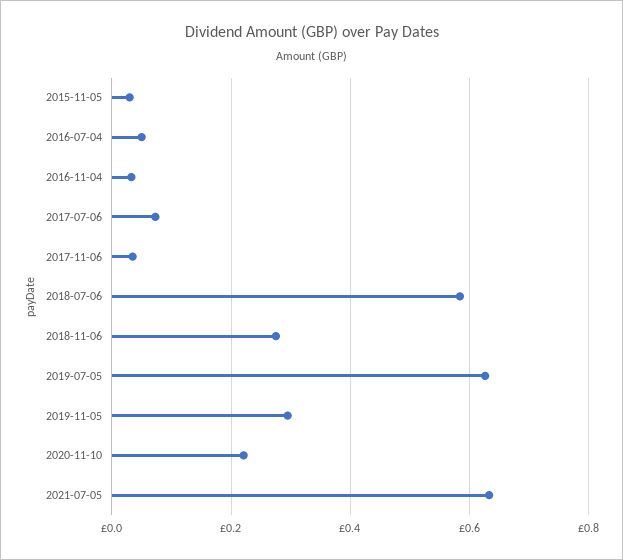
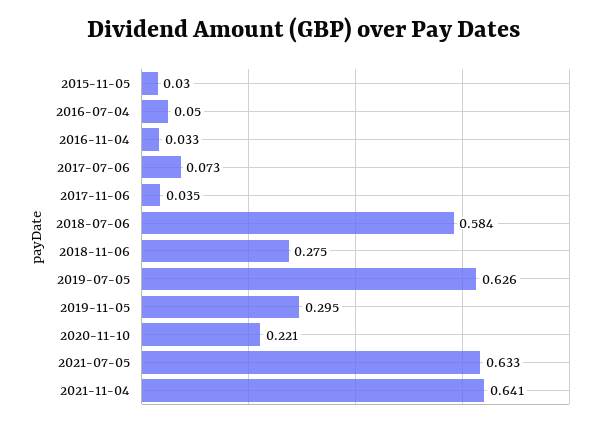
2021-11-04: none -> 0.641

